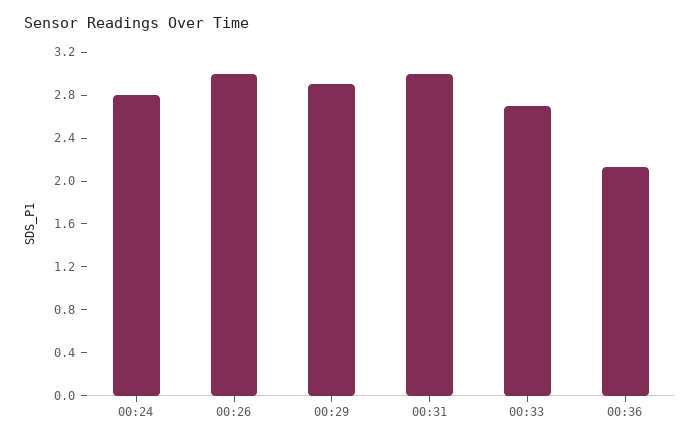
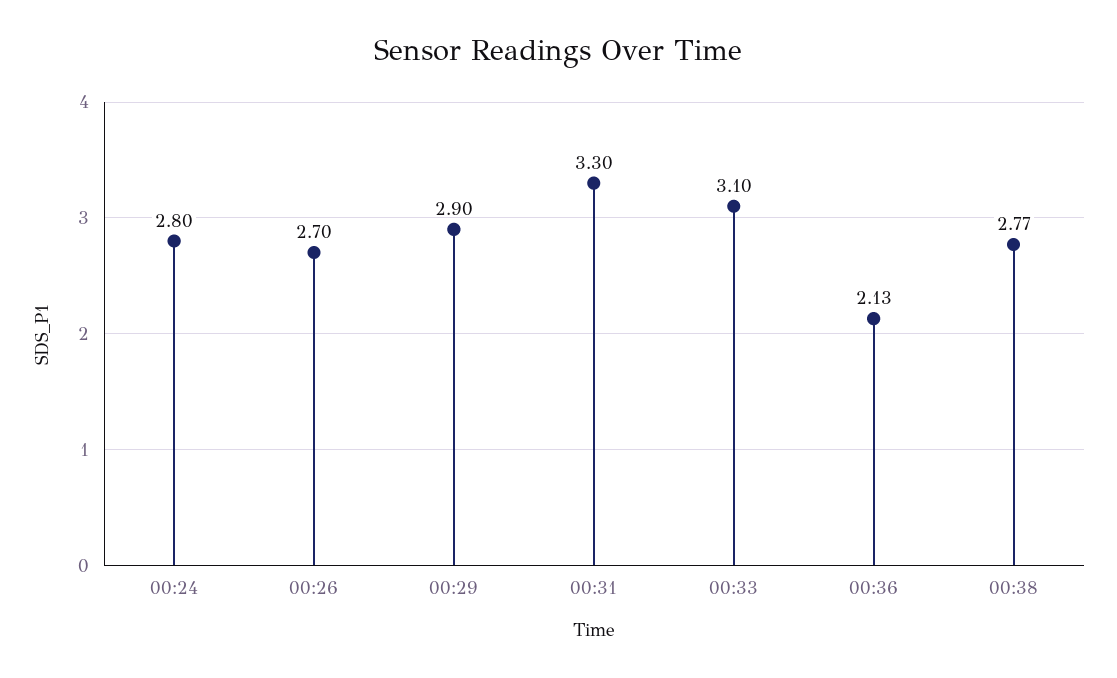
00:26: 3 -> 2.7
00:31: 3 -> 3.3
00:33: 2.7 -> 3.1
00:38: none -> 2.77

